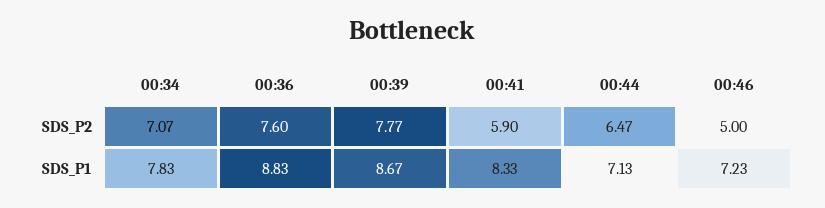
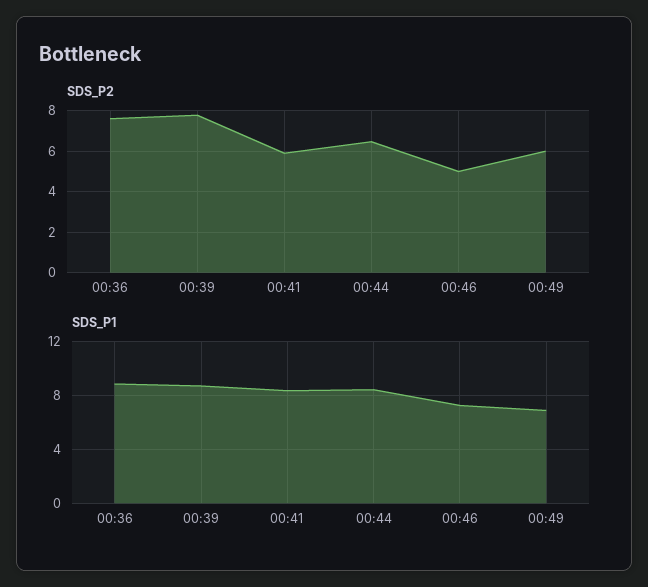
SDS_P2, 00:34: 7.07 -> none
SDS_P1, 00:34: 7.83 -> none
SDS_P1, 00:44: 7.13 -> 8.5
SDS_P2, 00:49: none -> 6
SDS_P1, 00:49: none -> 7

